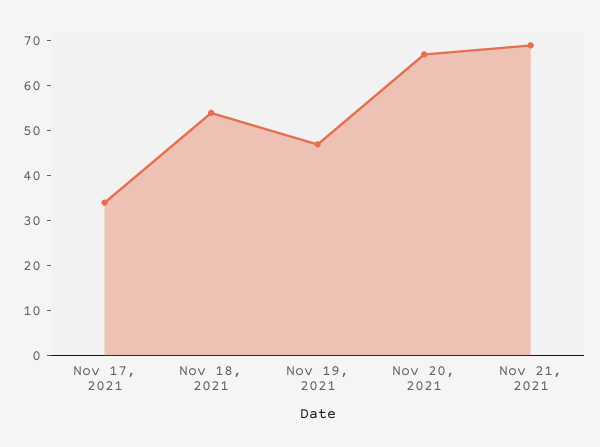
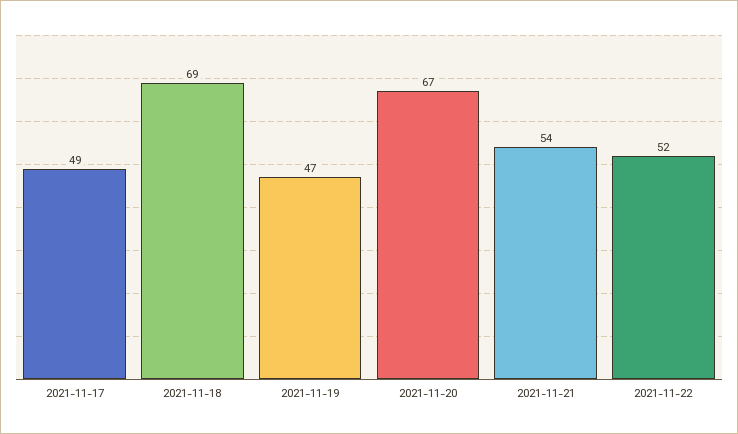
Nov 17, 2021: 35 -> 49
Nov 18, 2021: 55 -> 69
Nov 21, 2021: 70 -> 54
2021-11-22: none -> 52

